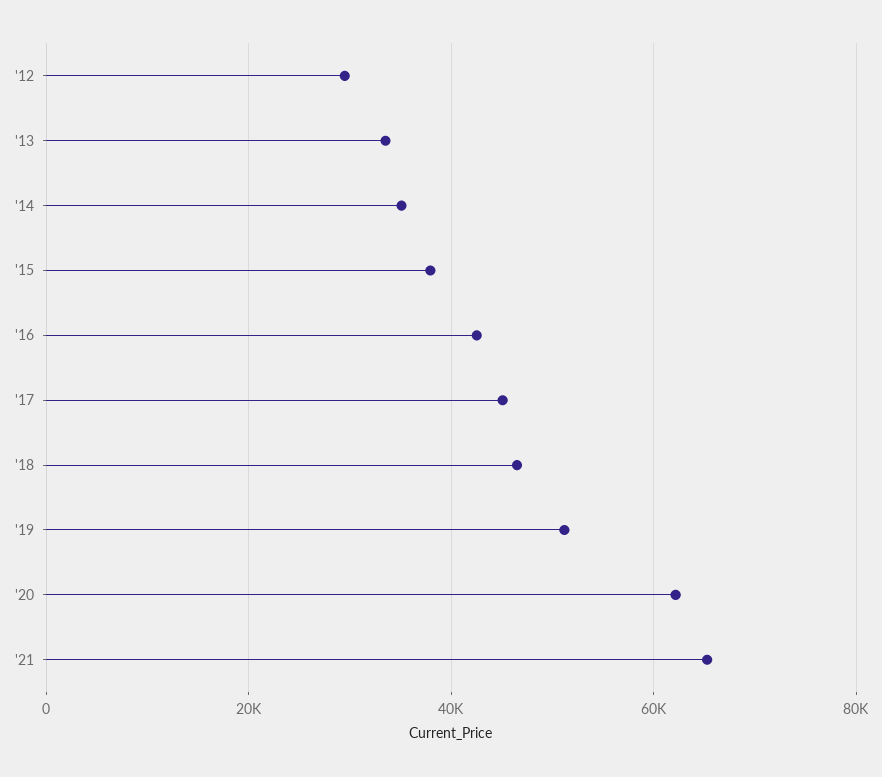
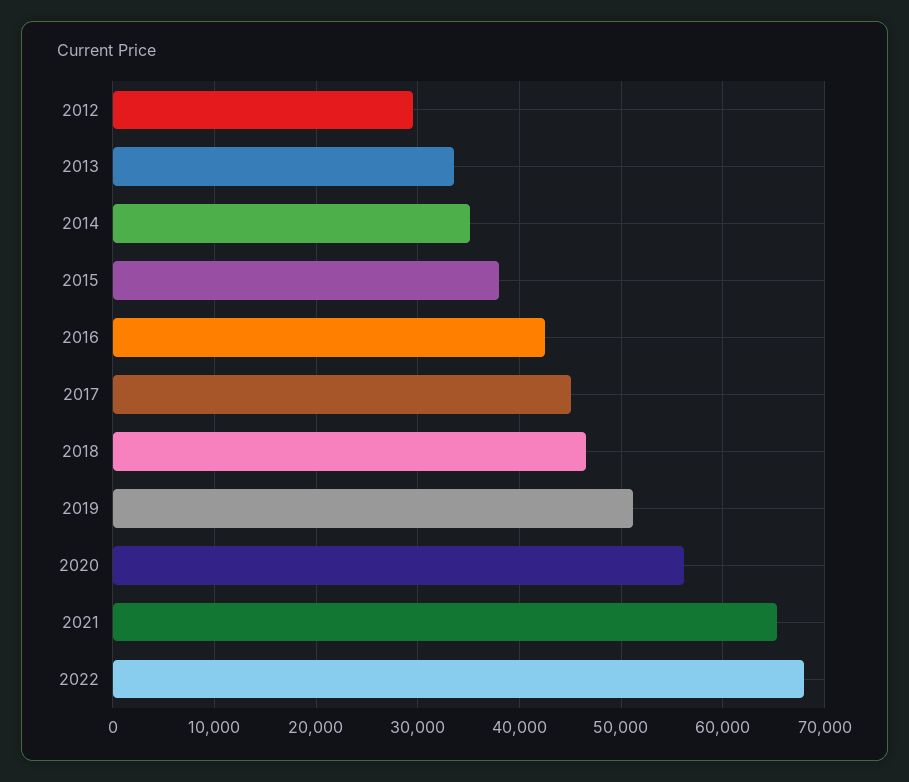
'20: 62000 -> 56000
2022: none -> 68000

